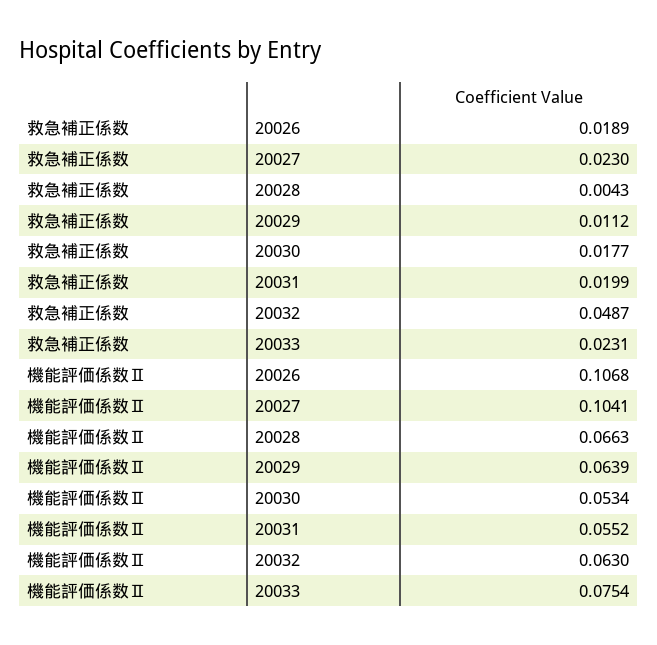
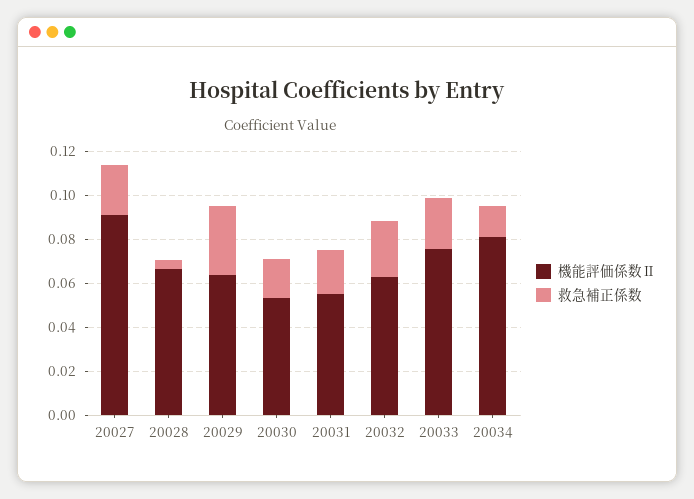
救急補正係数, 20026: 0.0189 -> none
救急補正係数, 20029: 0.0112 -> 0.03
救急補正係数, 20032: 0.0487 -> 0.025
機能評価係数Ⅱ, 20026: 0.1068 -> none
機能評価係数Ⅱ, 20027: 0.1041 -> 0.09
機能評価係数Ⅱ, 20034: none -> 0.08
救急補正係数, 20034: none -> 0.015

